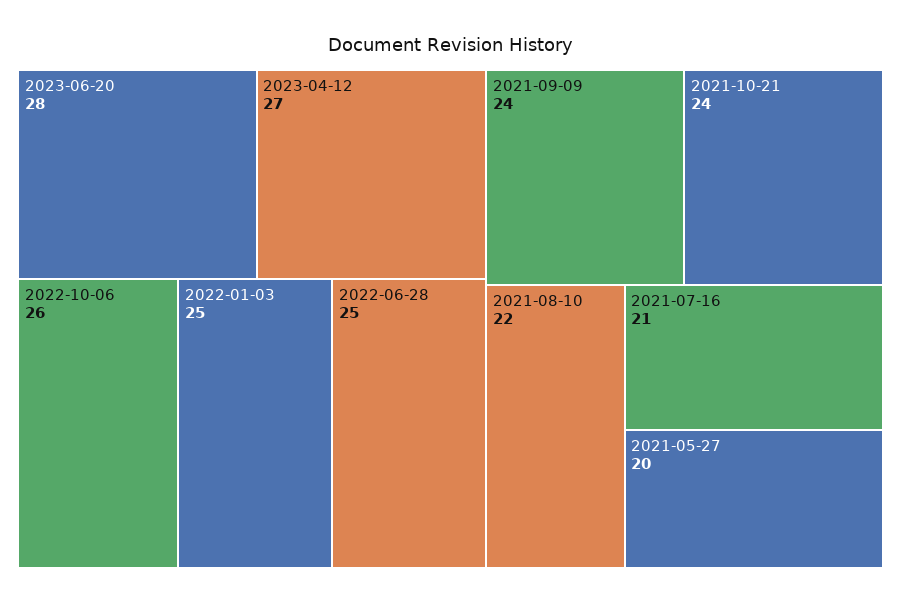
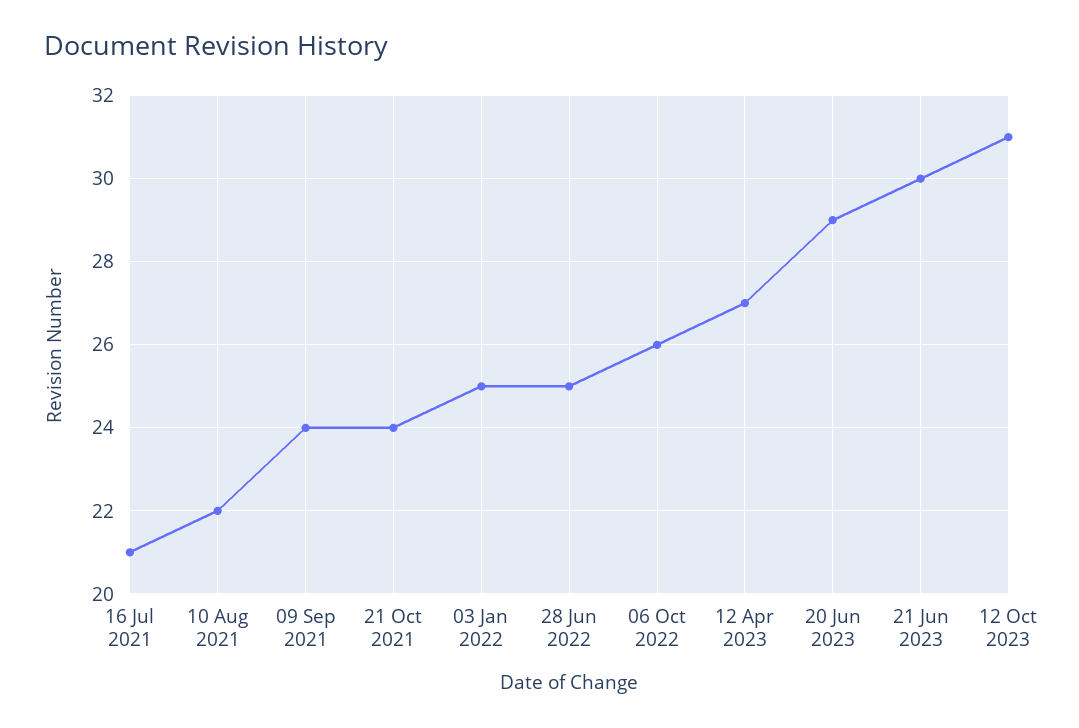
2023-06-20: 28 -> 29
2021-05-27: 20 -> none
21 Jun 2023: none -> 30
12 Oct 2023: none -> 31

